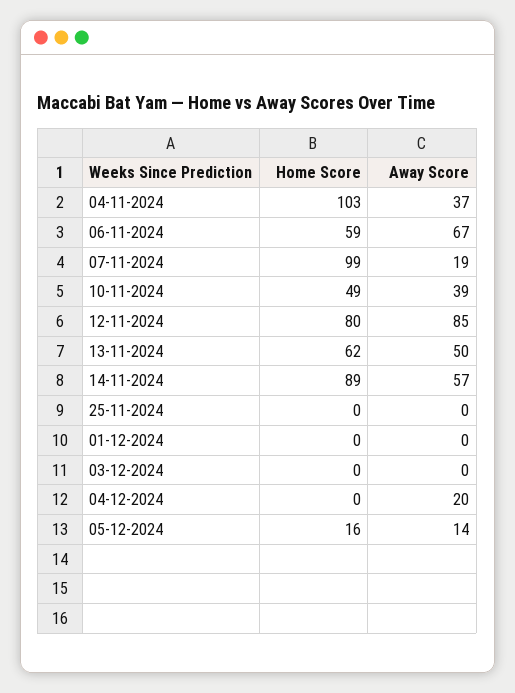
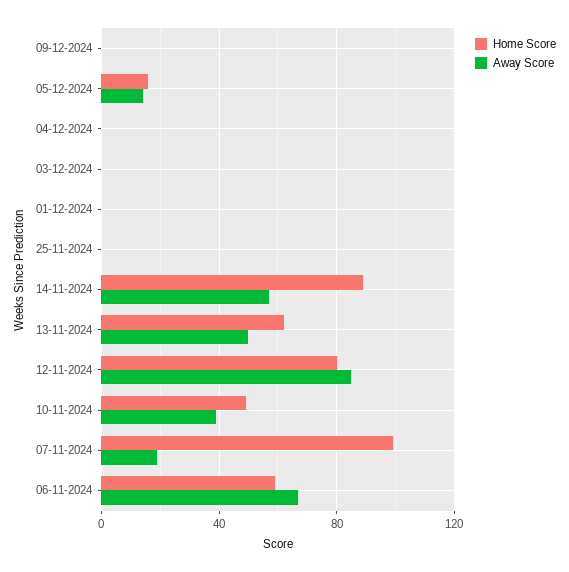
Home Score, 04-11-2024: 103 -> none
Away Score, 04-11-2024: 37 -> none
Away Score, 04-12-2024: 20 -> 0
Home Score, 09-12-2024: none -> 0
Away Score, 09-12-2024: none -> 0

